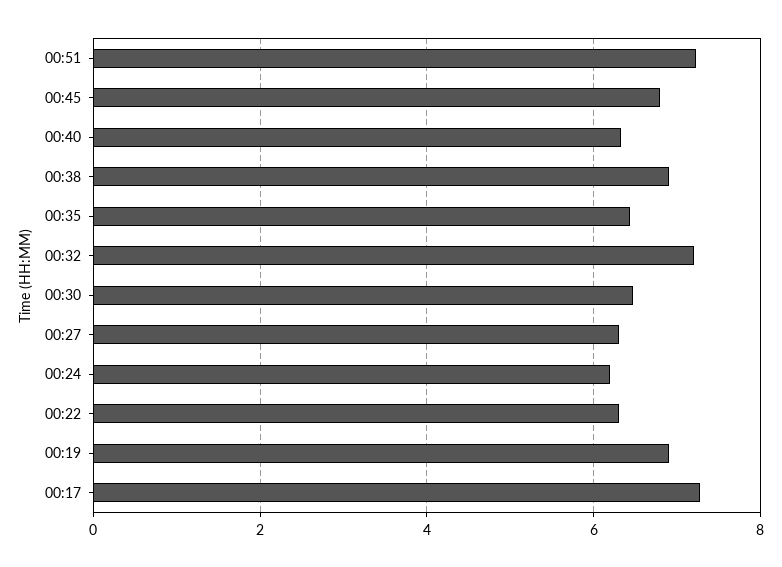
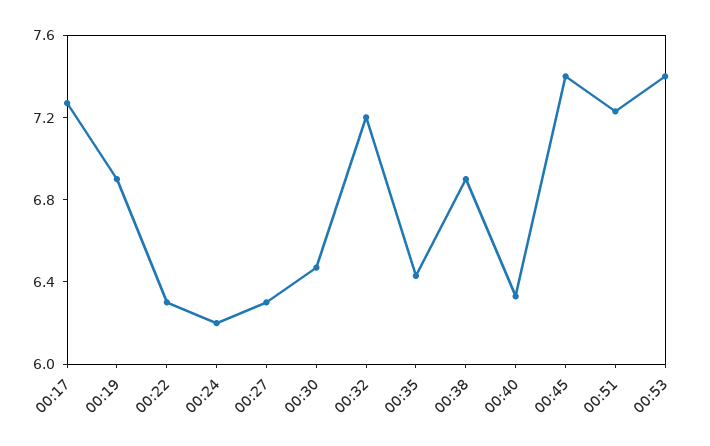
00:45: 6.8 -> 7.4
00:53: none -> 7.4

